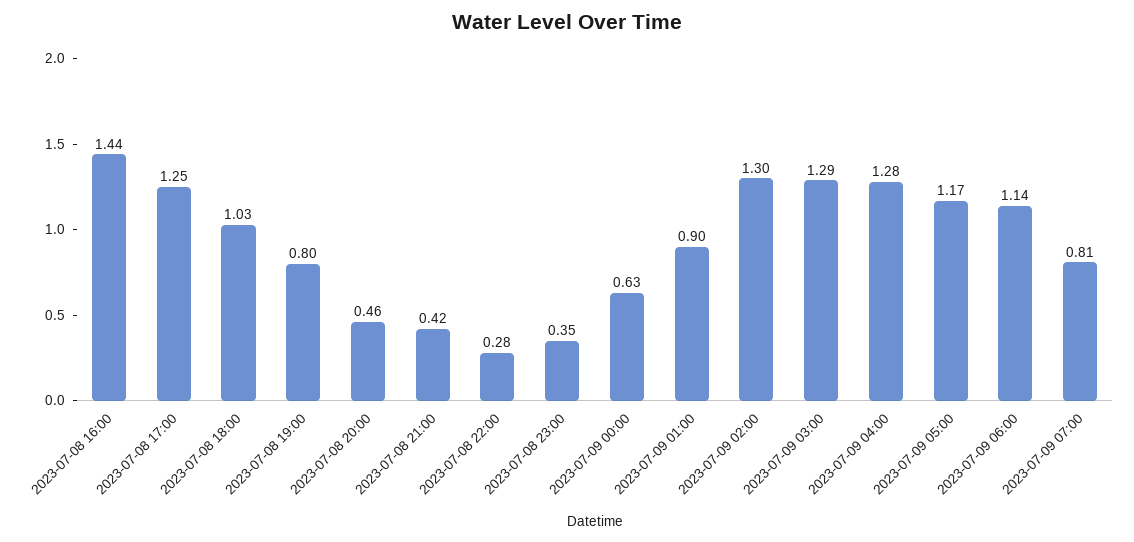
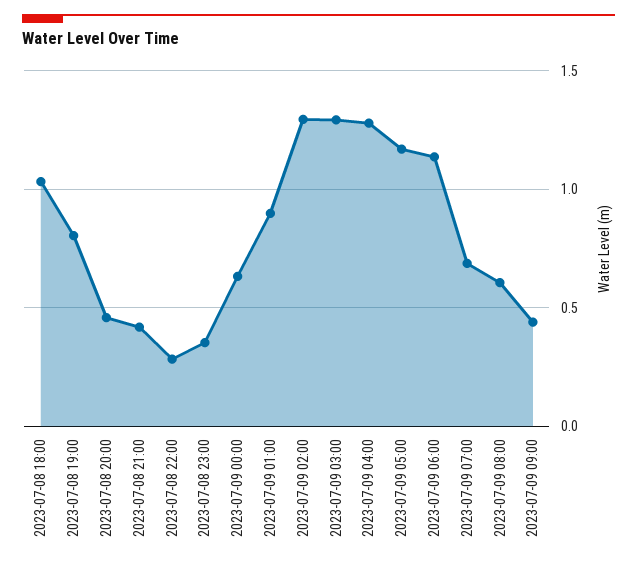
2023-07-08 16:00: 1.44 -> none
2023-07-08 17:00: 1.25 -> none
2023-07-09 07:00: 0.81 -> 0.7
2023-07-09 08:00: none -> 0.6
2023-07-09 09:00: none -> 0.45

